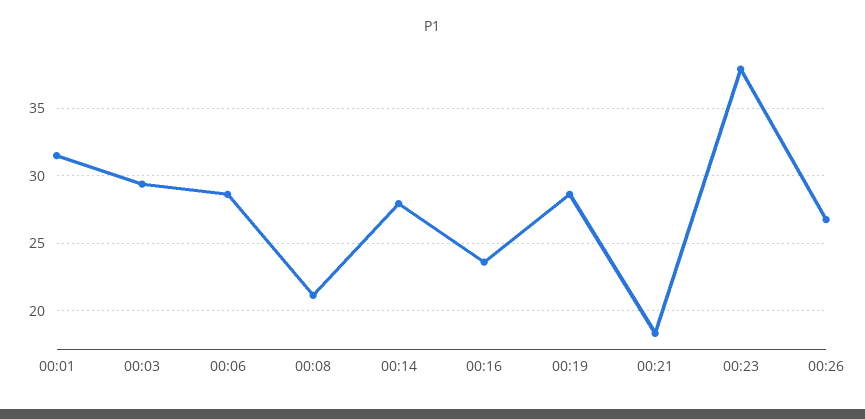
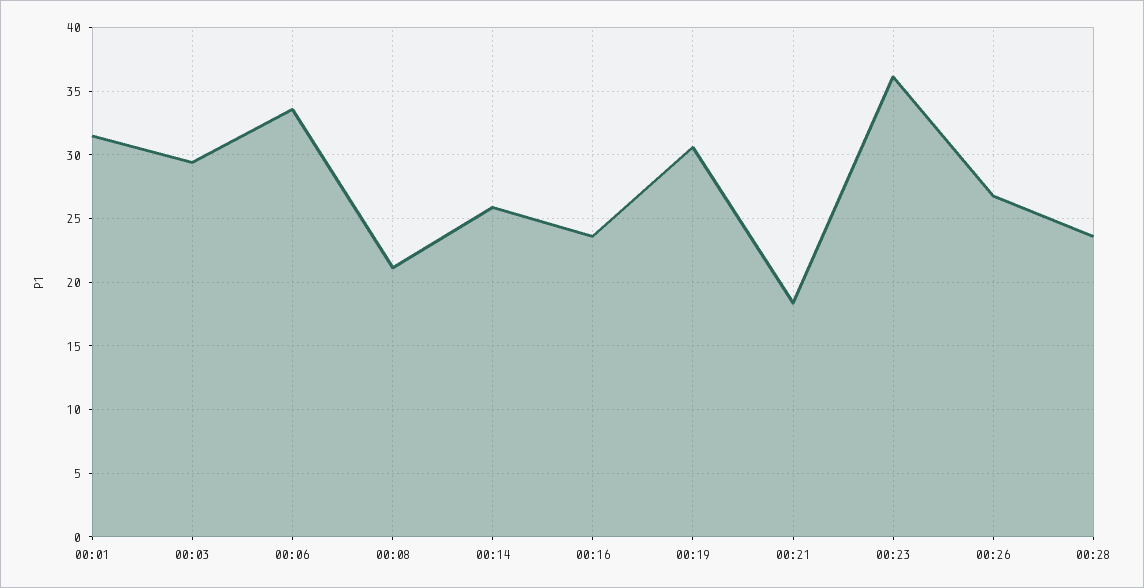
00:06: 28.5 -> 33.5
00:14: 28 -> 26
00:19: 28.5 -> 30.5
00:23: 38 -> 36
00:28: none -> 23.5

